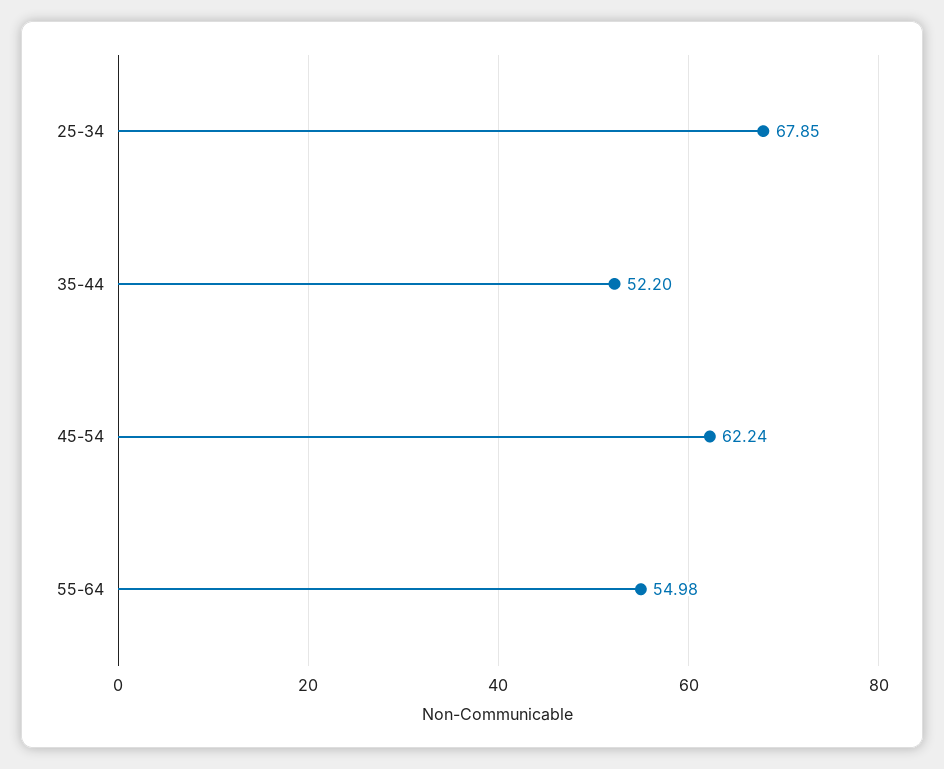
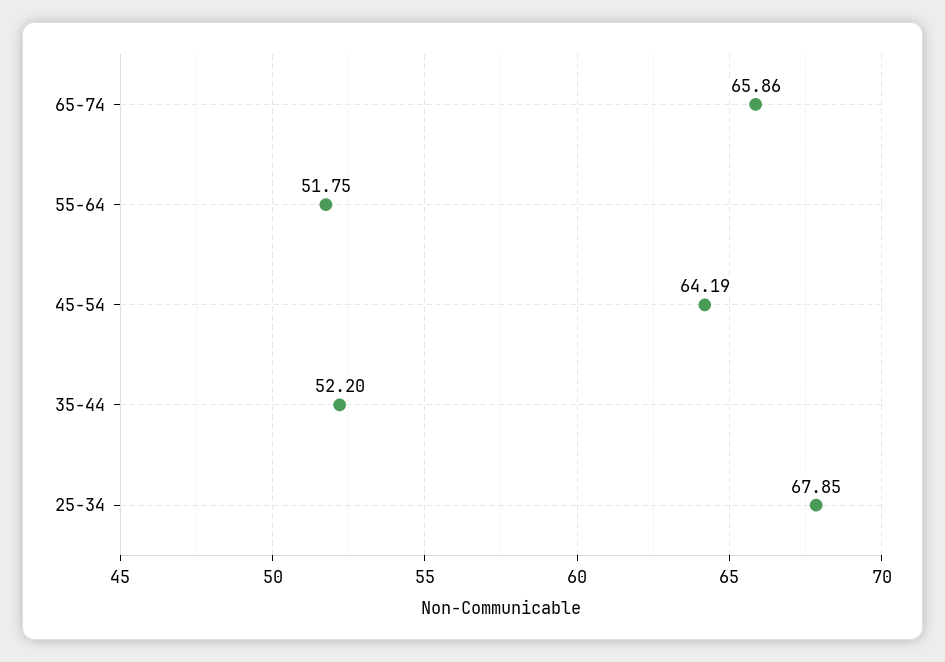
45-54: 62.24 -> 64.19
55-64: 54.98 -> 51.75
65-74: none -> 65.86

